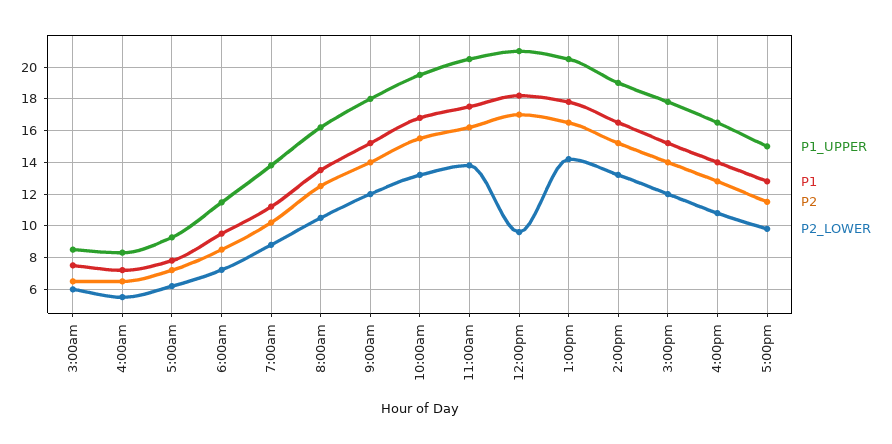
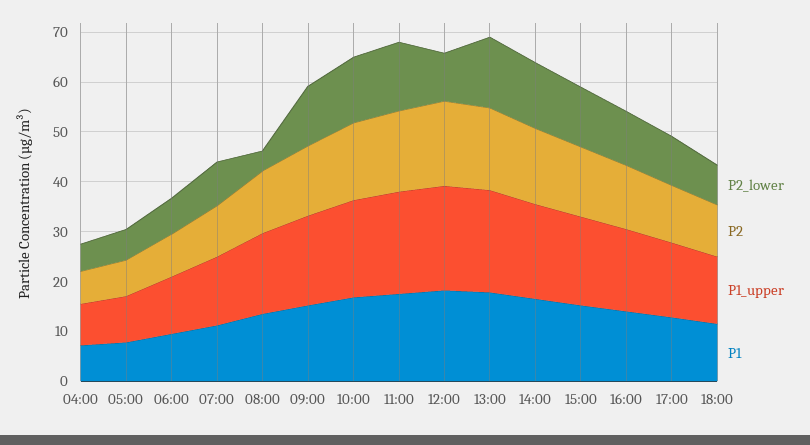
P1_UPPER, 3:00am: 8.5 -> none
P1, 3:00am: 7.5 -> none
P2, 3:00am: 6.5 -> none
P2_LOWER, 3:00am: 6 -> none
P2_LOWER, 8:00am: 10.5 -> 4
P2_LOWER, 18:00: none -> 8
P2, 18:00: none -> 10
P1_UPPER, 18:00: none -> 14
P1, 18:00: none -> 12

